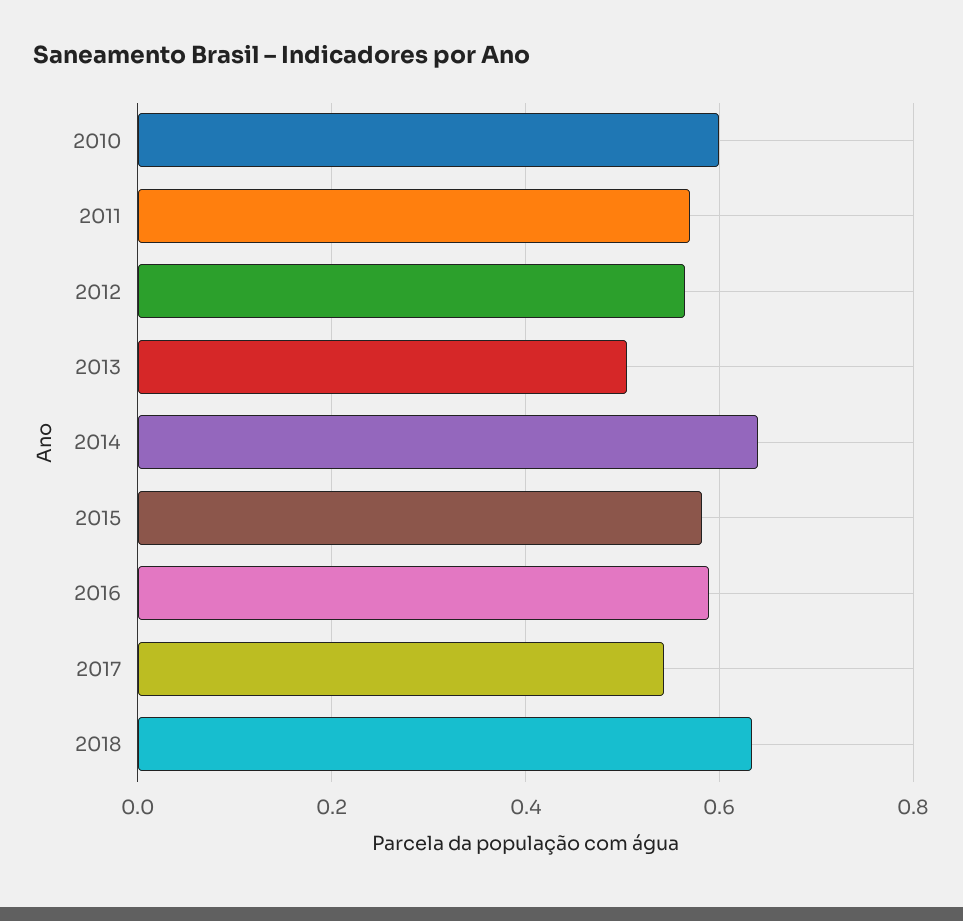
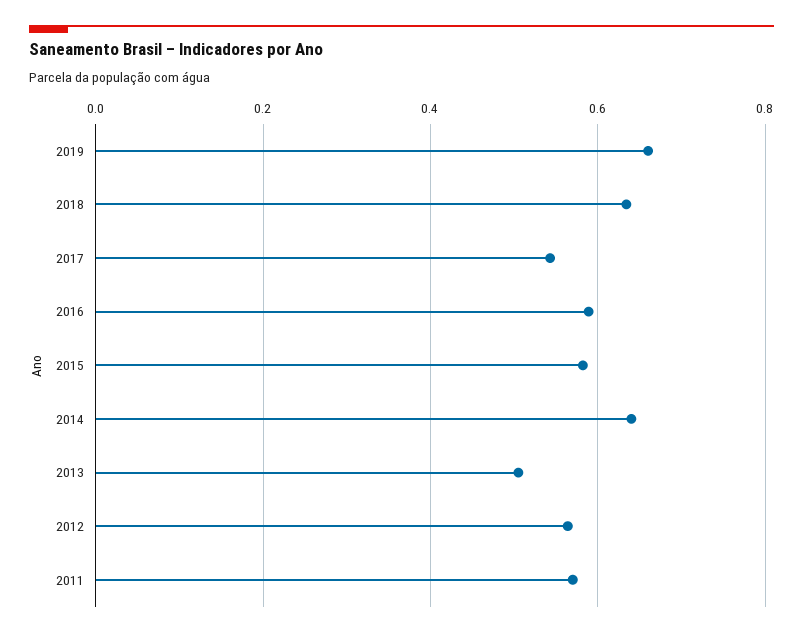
2010: 0.6 -> none
2019: none -> 0.66

